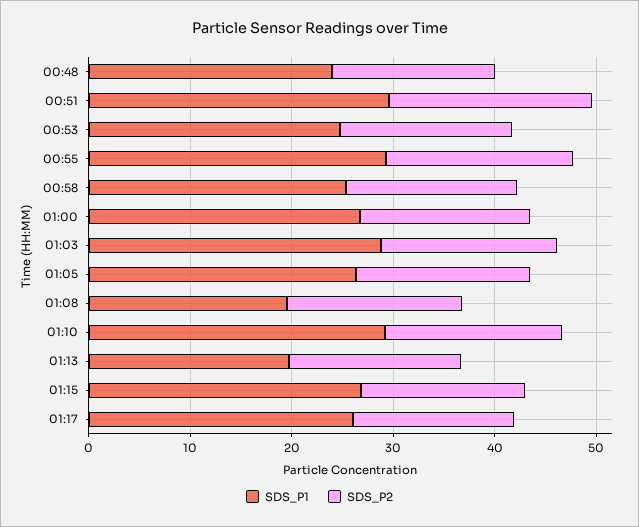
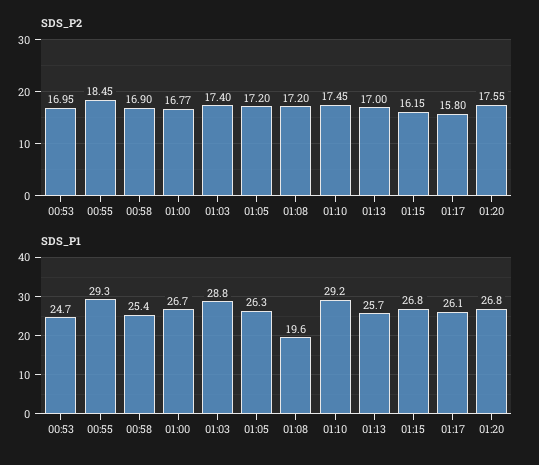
SDS_P1, 00:48: 24 -> none
SDS_P2, 00:48: 16 -> none
SDS_P1, 00:51: 30 -> none
SDS_P2, 00:51: 20 -> none
SDS_P1, 01:13: 20 -> 25.7
SDS_P2, 01:20: none -> 17.55
SDS_P1, 01:20: none -> 26.8

